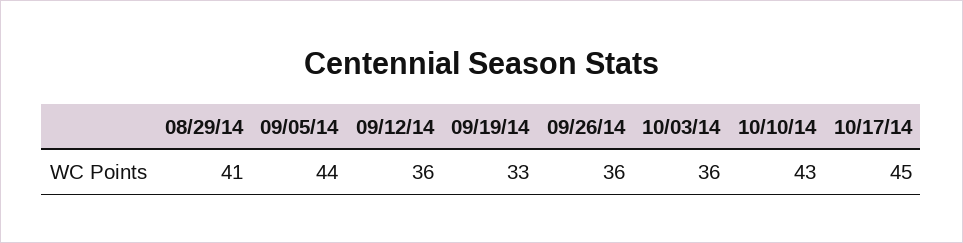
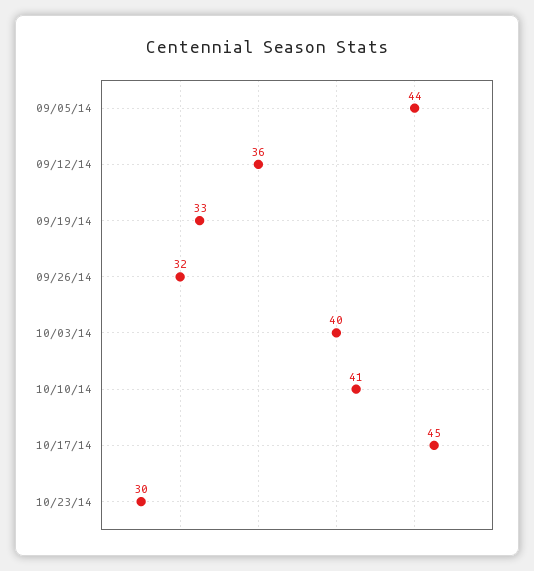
08/29/14: 41 -> none
09/26/14: 36 -> 32
10/03/14: 36 -> 40
10/10/14: 43 -> 41
10/23/14: none -> 30

